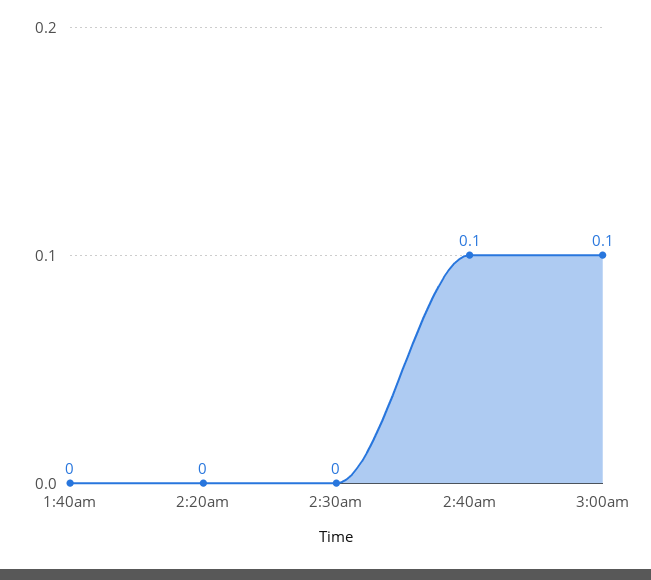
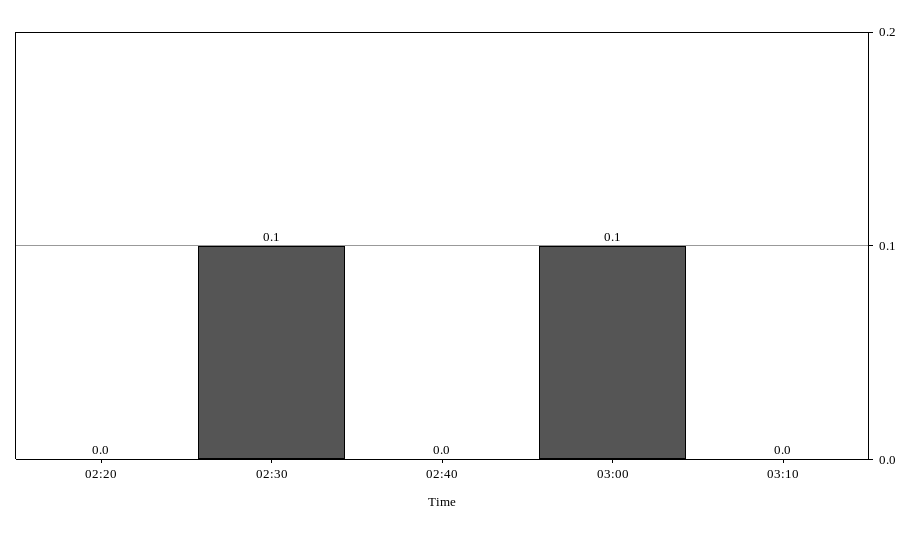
1:40am: 0 -> none
2:30am: 0 -> 0.1
2:40am: 0.1 -> 0
03:10: none -> 0

